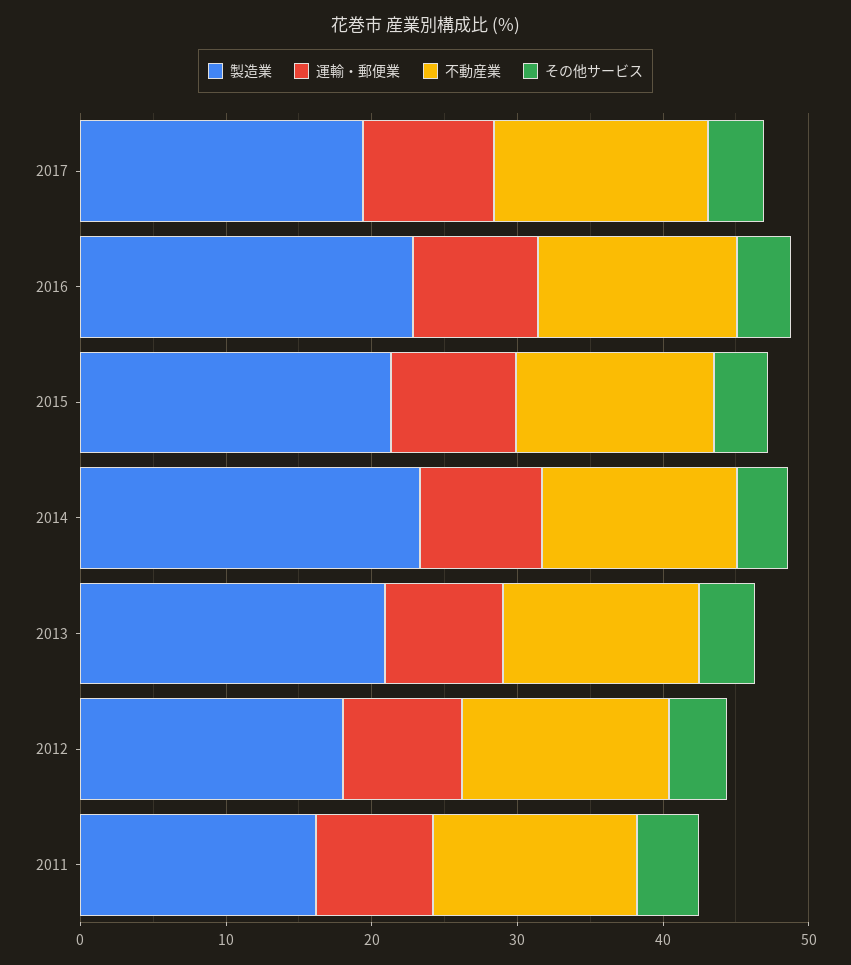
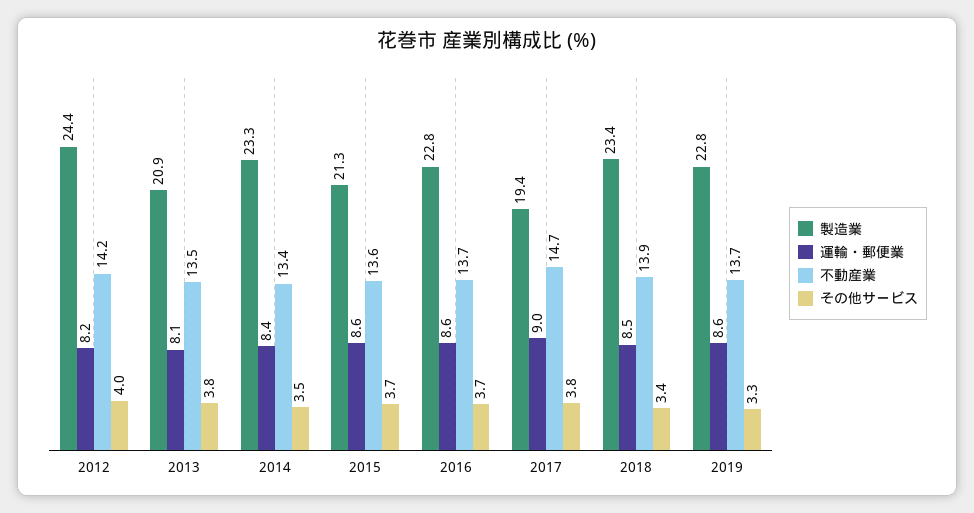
製造業, 2012: 18 -> 24.4
製造業, 2011: 16 -> none
運輸・郵便業, 2011: 8 -> none
不動産業, 2011: 14 -> none
その他サービス, 2011: 4 -> none
製造業, 2018: none -> 23.4
運輸・郵便業, 2018: none -> 8.5
不動産業, 2018: none -> 13.9
その他サービス, 2018: none -> 3.4
製造業, 2019: none -> 22.8
運輸・郵便業, 2019: none -> 8.6
不動産業, 2019: none -> 13.7
その他サービス, 2019: none -> 3.3

